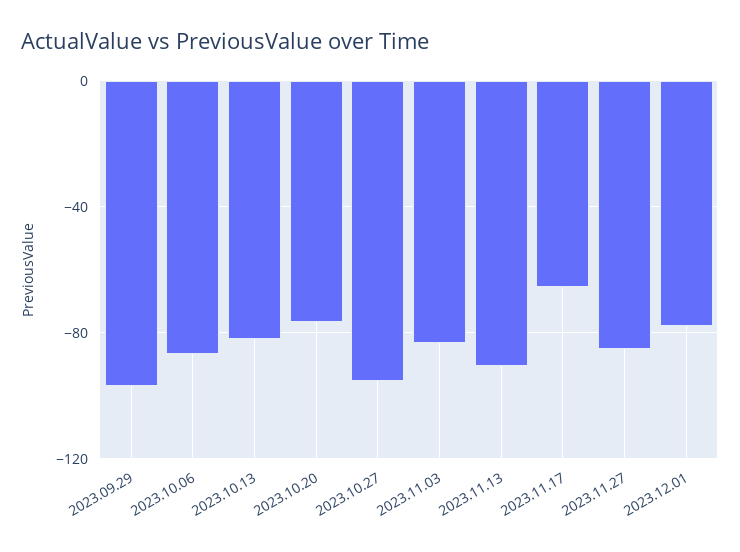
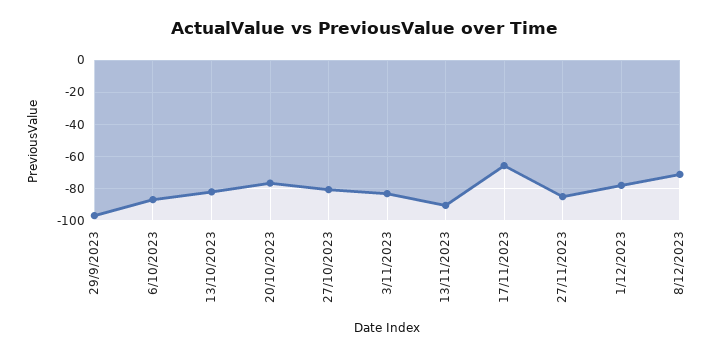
2023.10.27: -95 -> -80
8/12/2023: none -> -70

